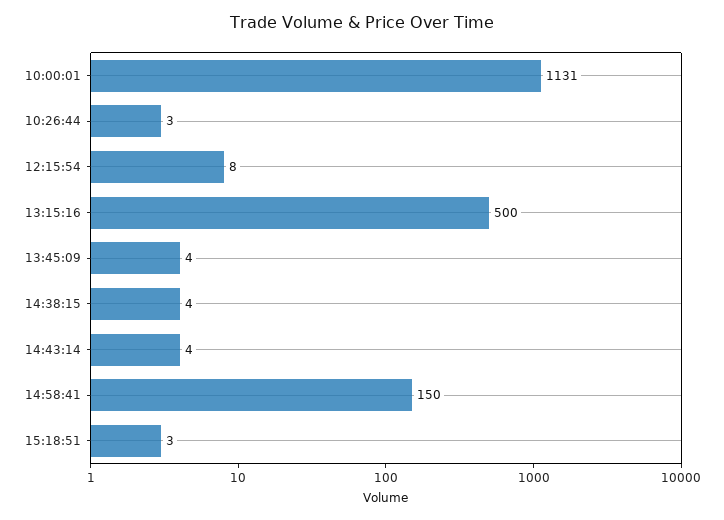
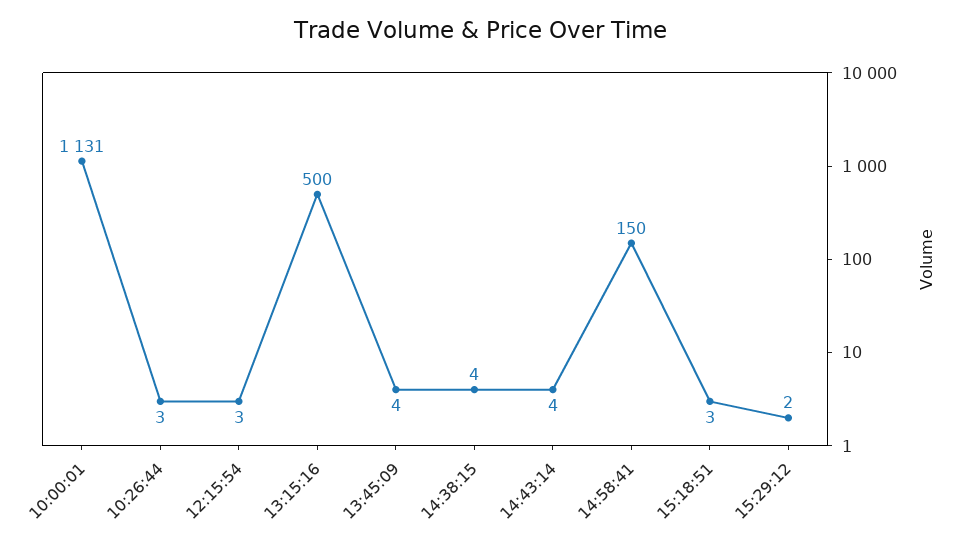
12:15:54: 8 -> 3
15:29:12: none -> 2

